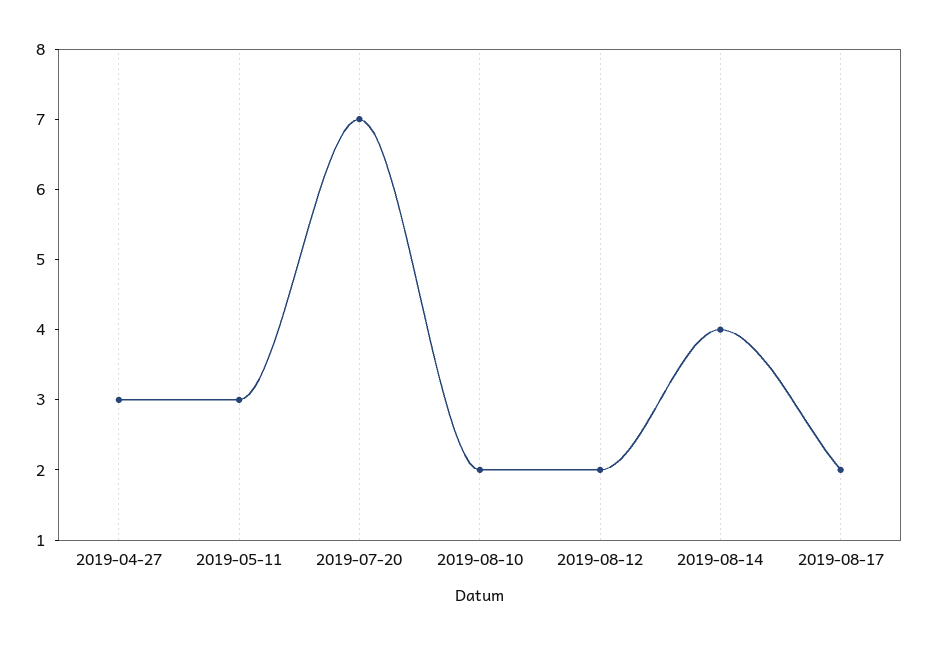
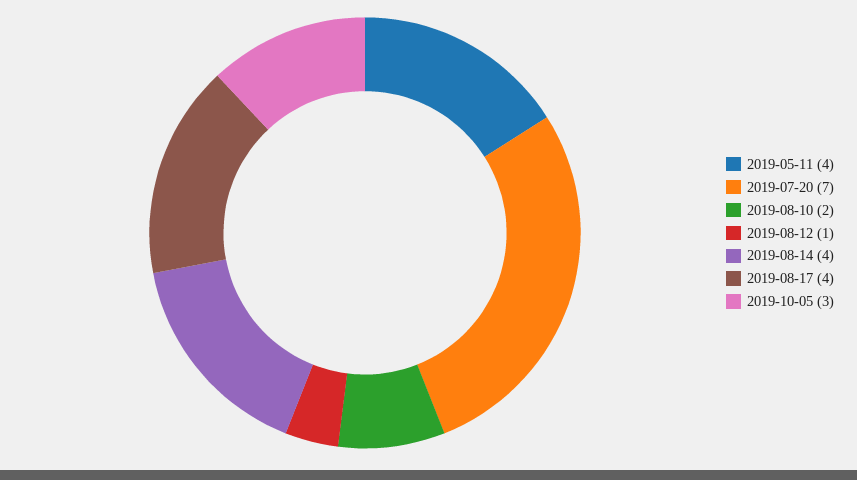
2019-04-27: 3 -> none
2019-05-11: 3 -> 4
2019-08-12: 2 -> 1
2019-08-17: 2 -> 4
2019-10-05: none -> 3

